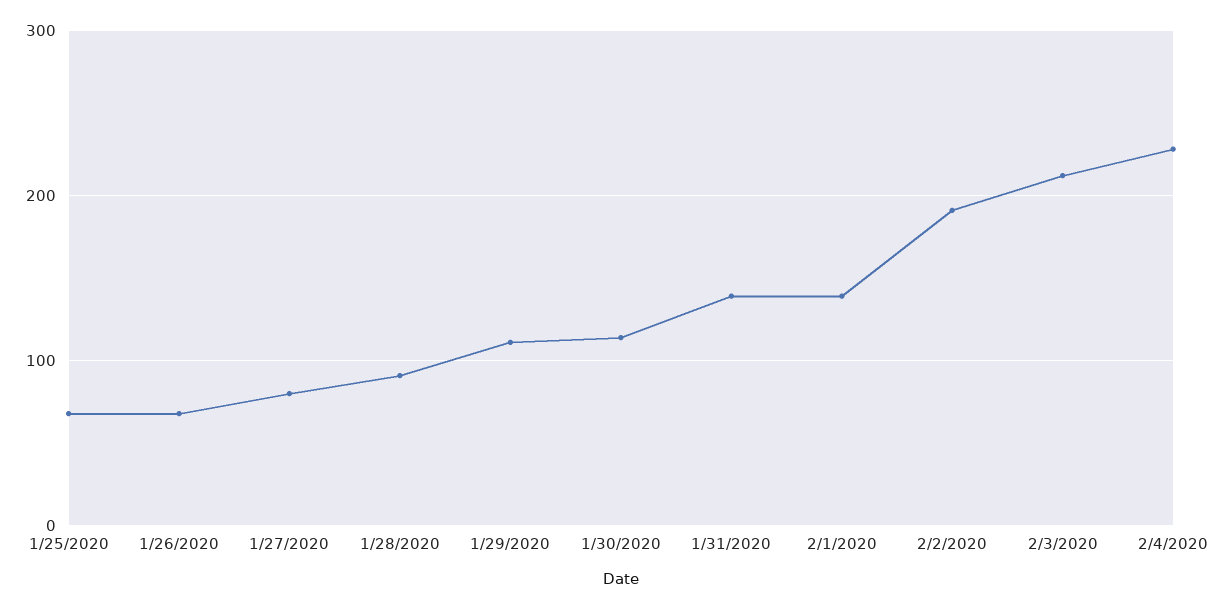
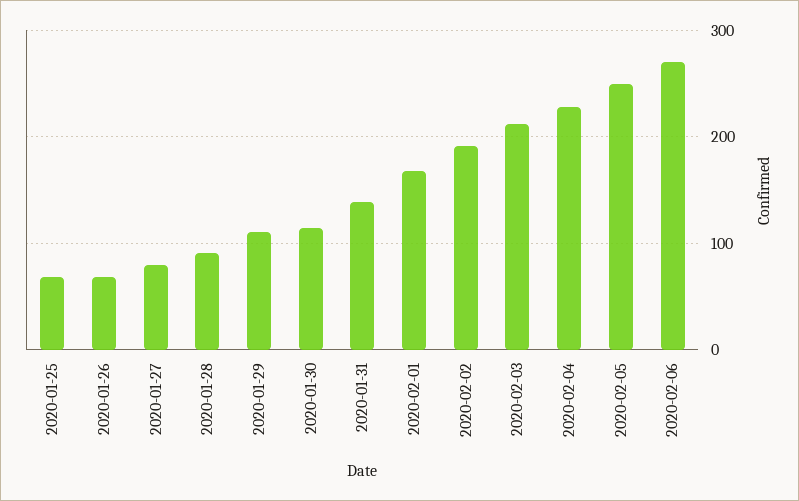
2/1/2020: 140 -> 170
2020-02-05: none -> 250
2020-02-06: none -> 270

